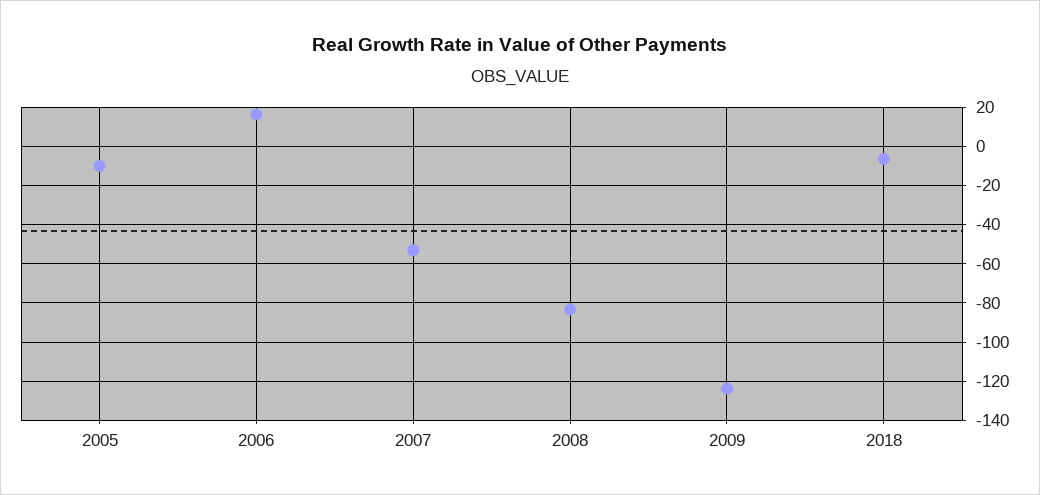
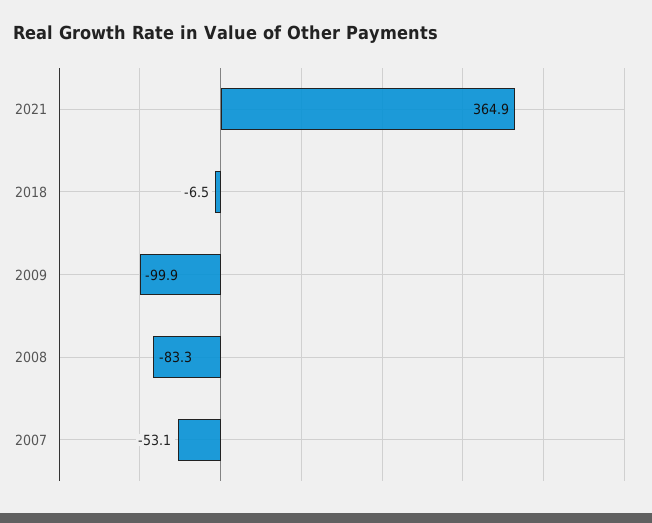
2005: -10 -> none
2006: 15 -> none
2009: -125 -> -99.9
2021: none -> 364.9

